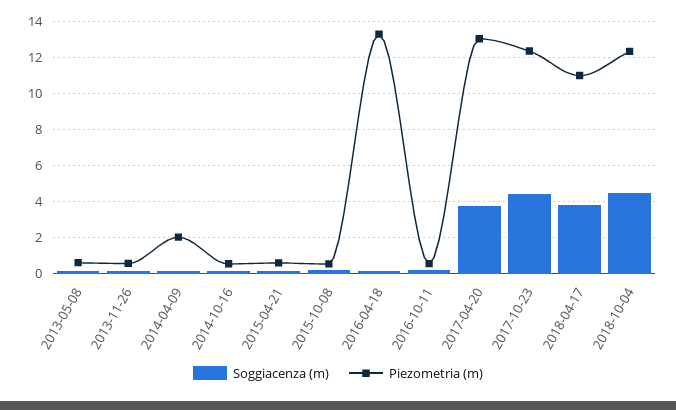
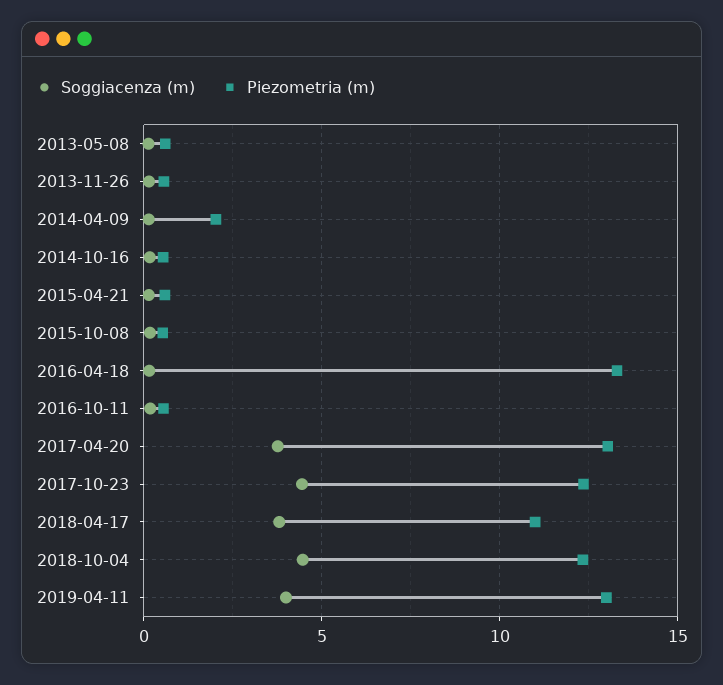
Soggiacenza (m), 2019-04-11: none -> 4
Piezometria (m), 2019-04-11: none -> 13

